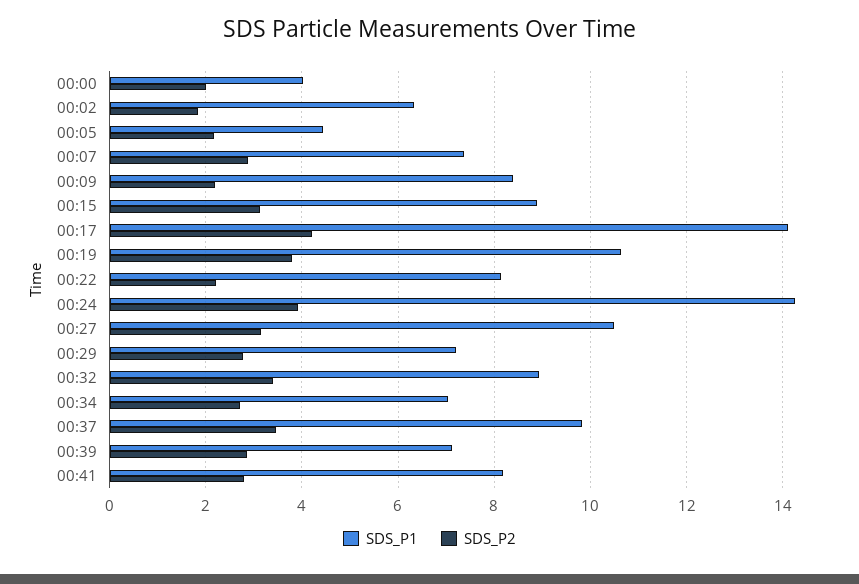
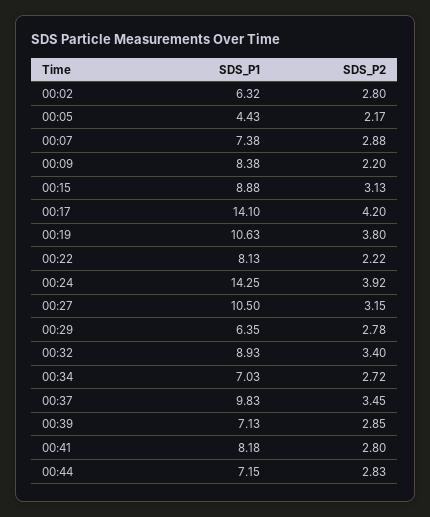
SDS_P1, 00:00: 4 -> none
SDS_P2, 00:00: 2 -> none
SDS_P2, 00:02: 1.8 -> 2.8
SDS_P1, 00:29: 7.2 -> 6.35
SDS_P1, 00:44: none -> 7.15
SDS_P2, 00:44: none -> 2.83

